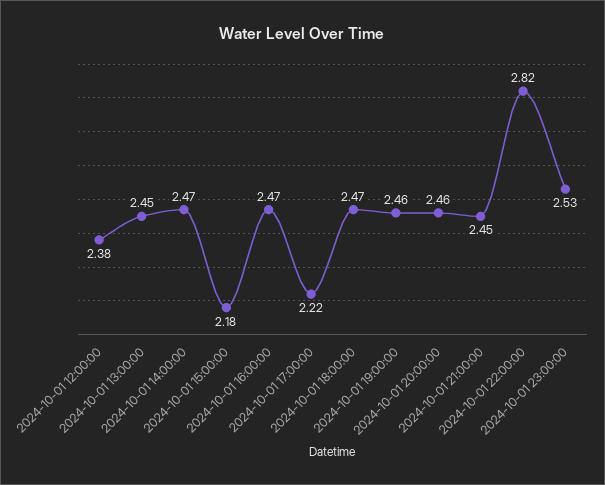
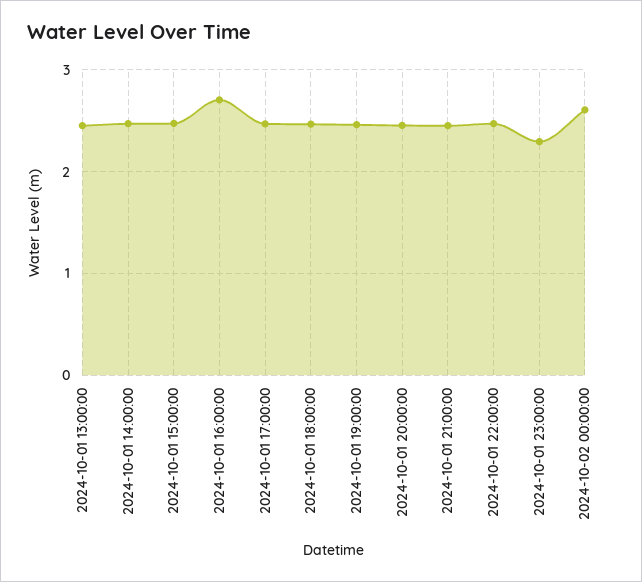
2024-10-01 12:00:00: 2.38 -> none
2024-10-01 15:00:00: 2.18 -> 2.5
2024-10-01 16:00:00: 2.47 -> 2.7
2024-10-01 17:00:00: 2.22 -> 2.5
2024-10-01 22:00:00: 2.82 -> 2.5
2024-10-01 23:00:00: 2.53 -> 2.3
2024-10-02 00:00:00: none -> 2.6

